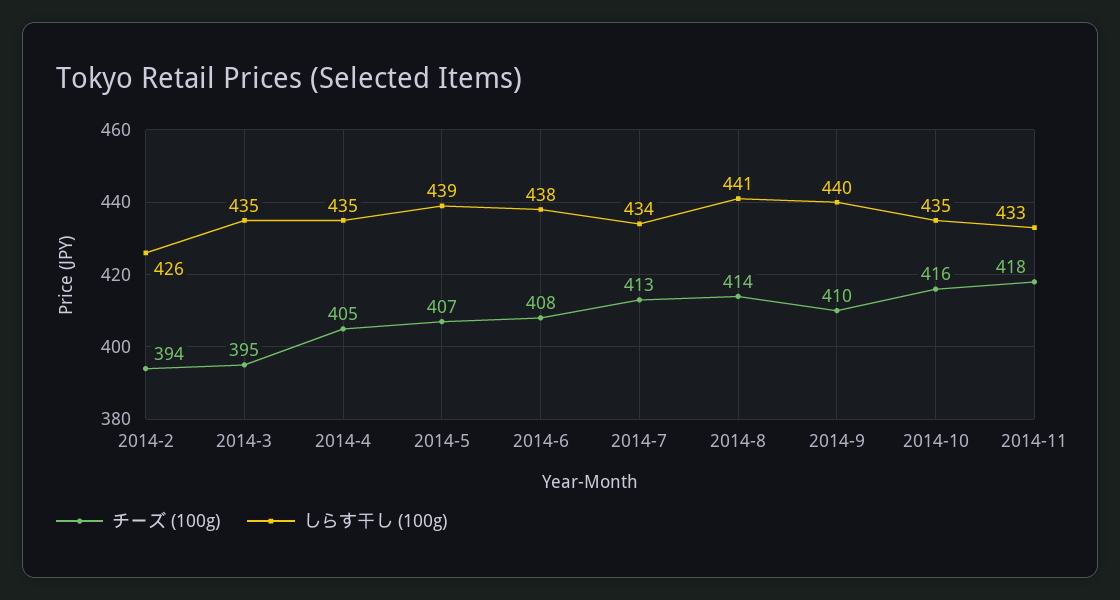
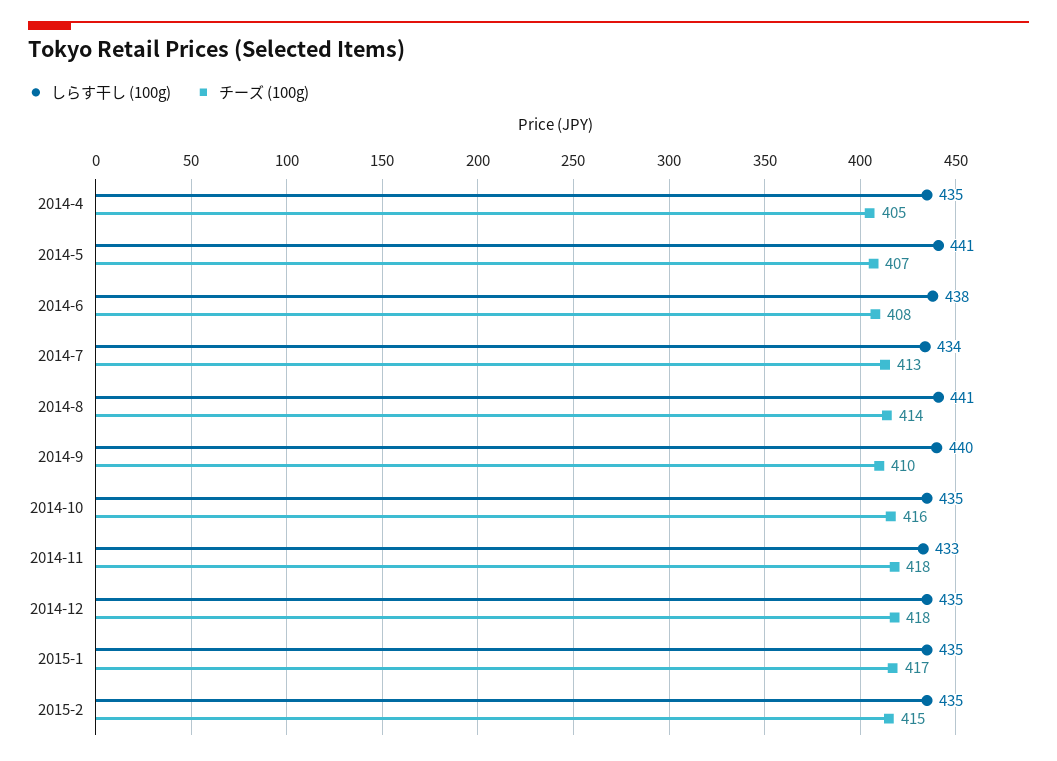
チーズ (100g), 2014-2: 394 -> none
しらす干し (100g), 2014-2: 426 -> none
チーズ (100g), 2014-3: 395 -> none
しらす干し (100g), 2014-3: 435 -> none
しらす干し (100g), 2014-5: 439 -> 441
しらす干し (100g), 2014-12: none -> 435
チーズ (100g), 2014-12: none -> 418
しらす干し (100g), 2015-1: none -> 435
チーズ (100g), 2015-1: none -> 417
しらす干し (100g), 2015-2: none -> 435
チーズ (100g), 2015-2: none -> 415

